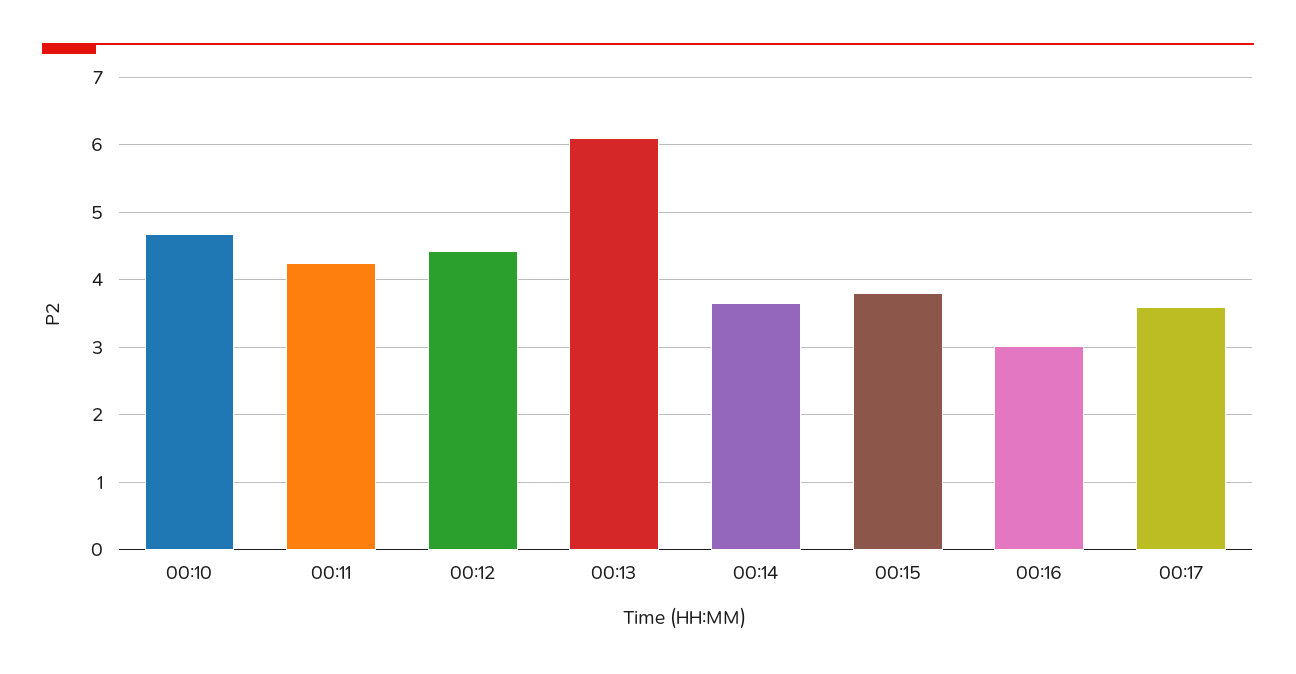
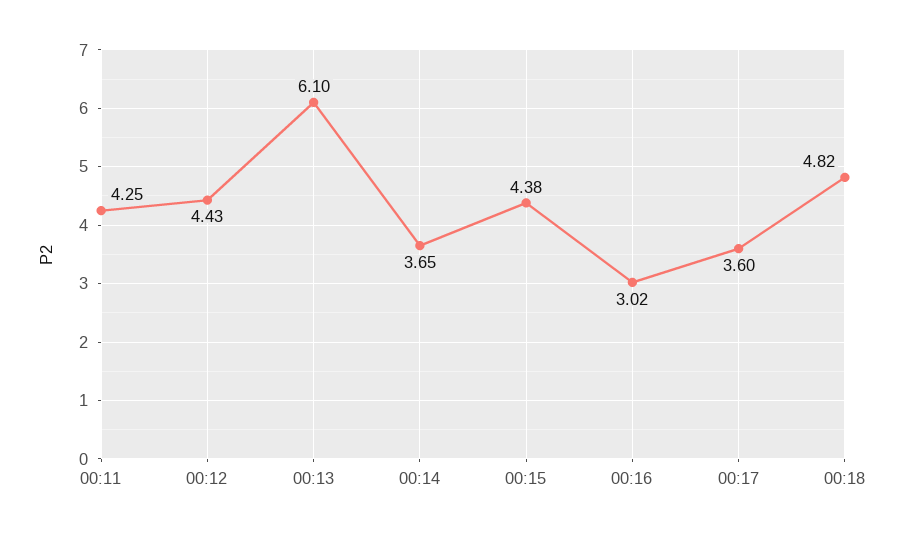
00:10: 4.7 -> none
00:15: 3.8 -> 4.38
00:18: none -> 4.82

